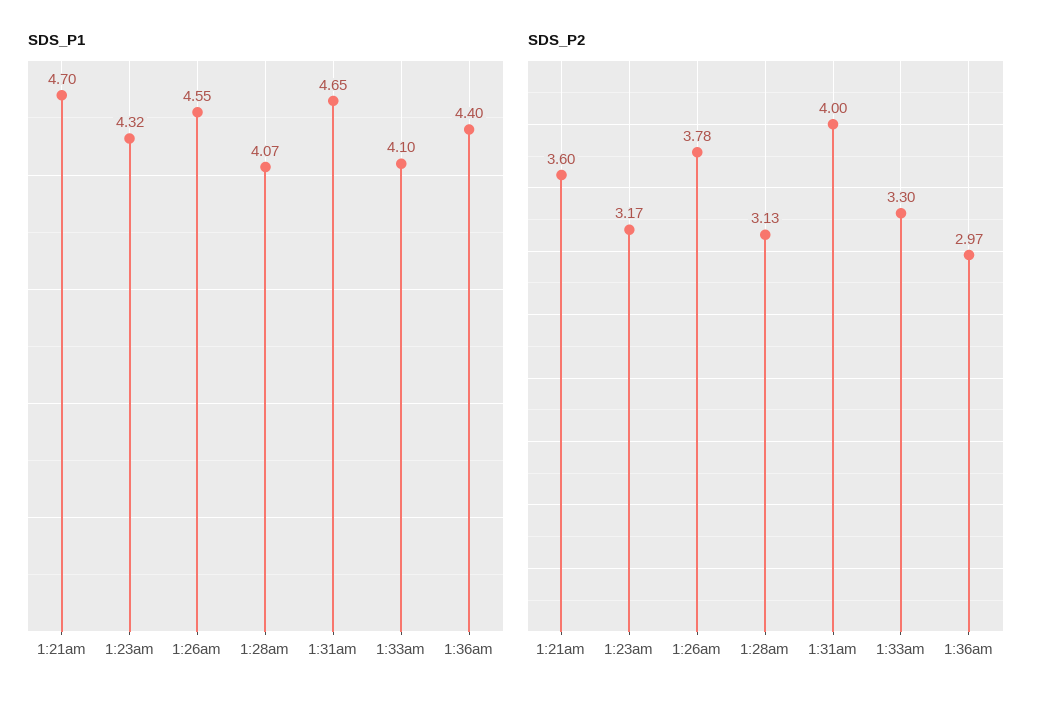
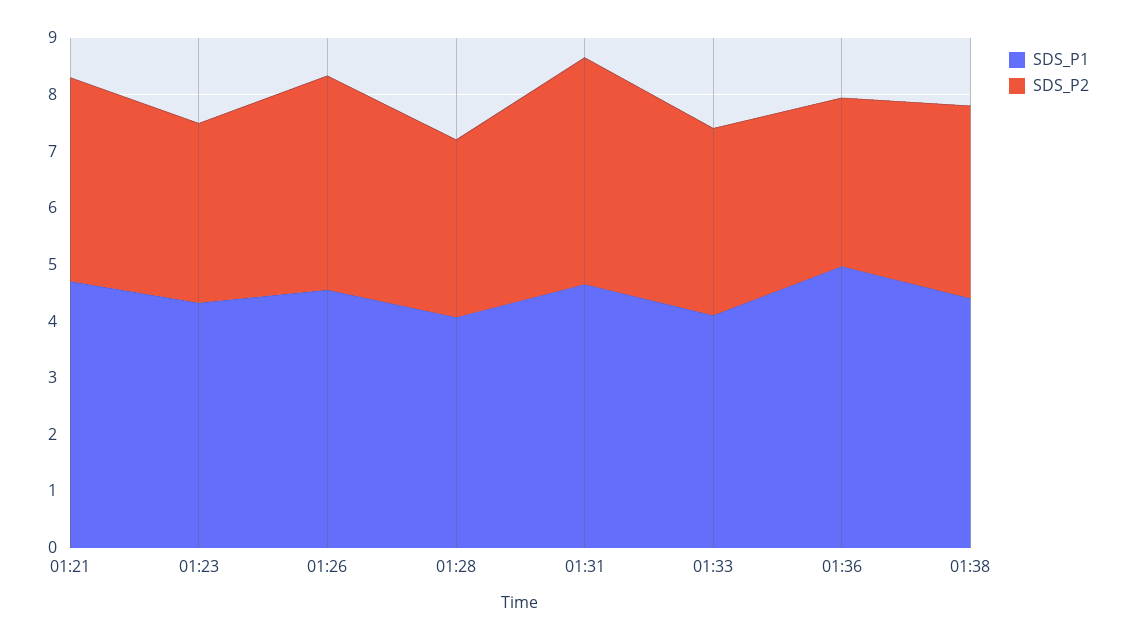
SDS_P1, 1:36am: 4.4 -> 5
SDS_P1, 01:38: none -> 4.4
SDS_P2, 01:38: none -> 3.4

